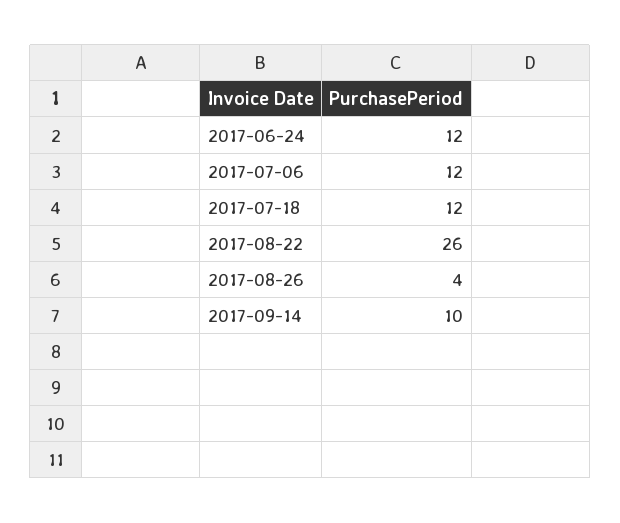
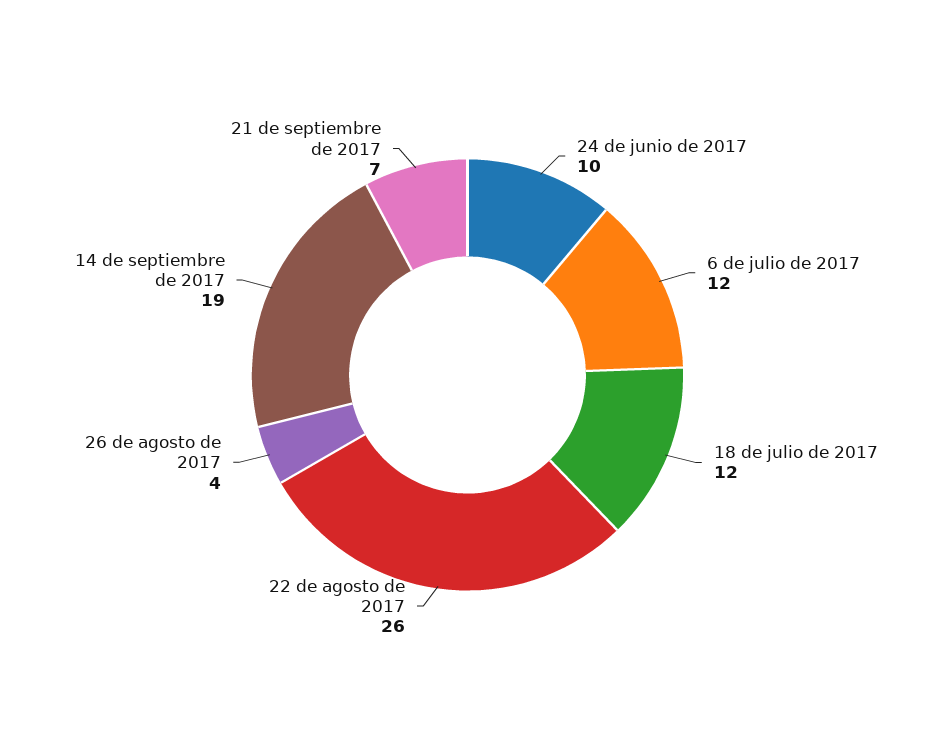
2017-06-24: 12 -> 10
2017-09-14: 10 -> 19
21 de septiembre de 2017: none -> 7

